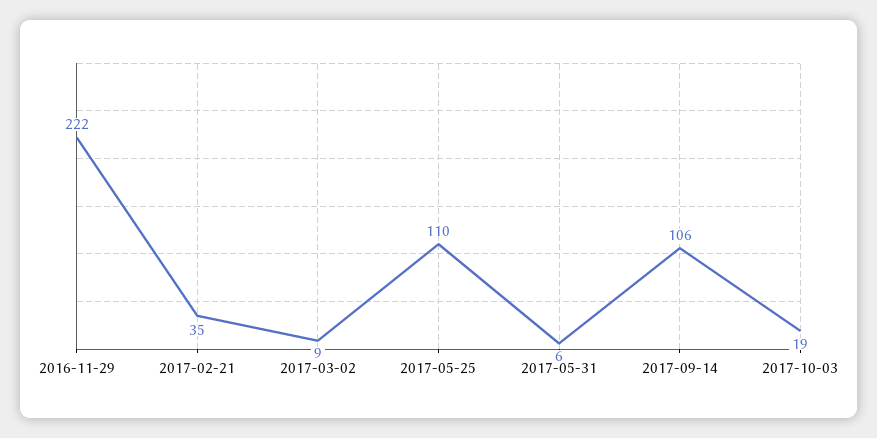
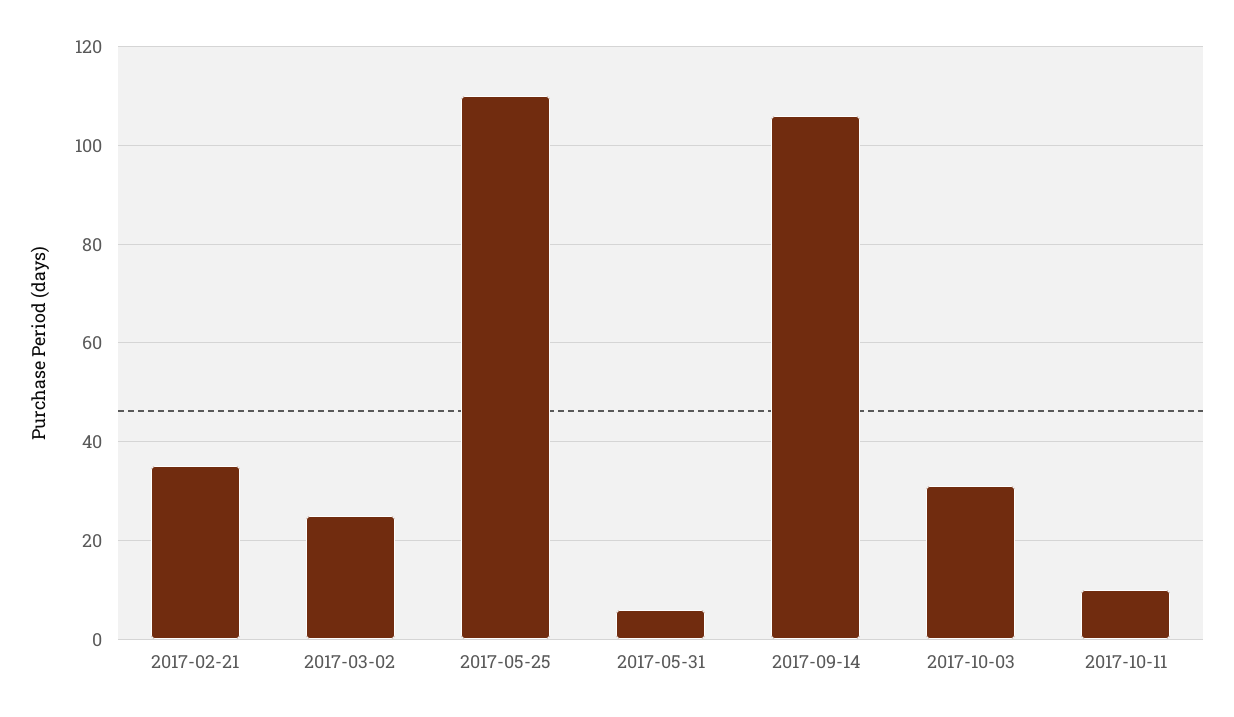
2016-11-29: 222 -> none
2017-03-02: 9 -> 25
2017-10-03: 19 -> 30
2017-10-11: none -> 10

